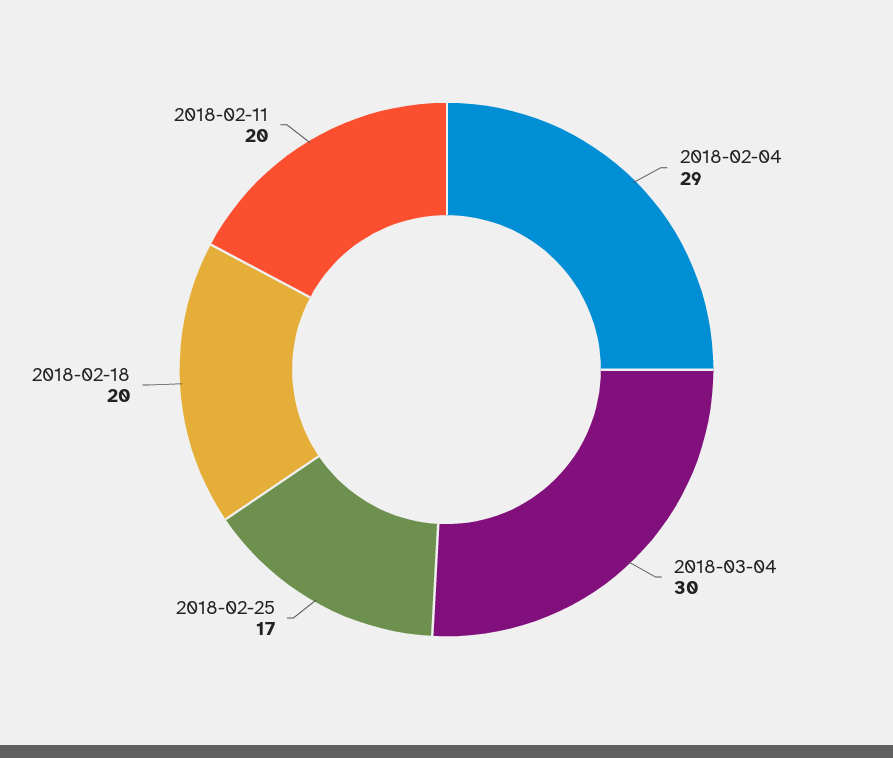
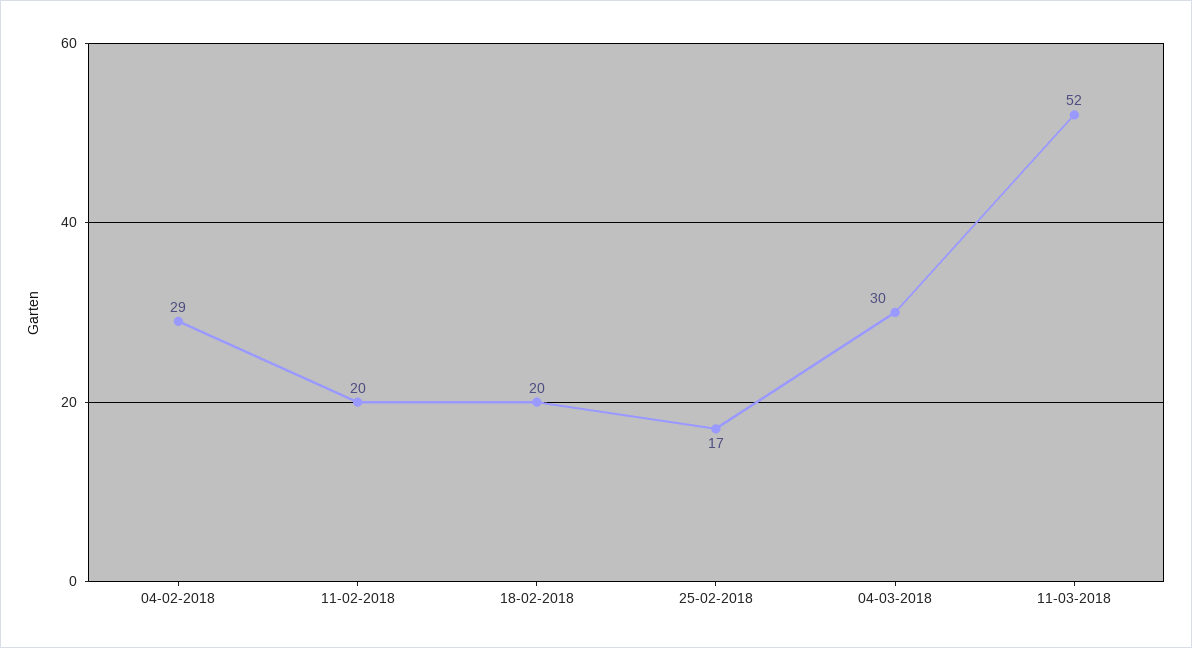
11-03-2018: none -> 52

